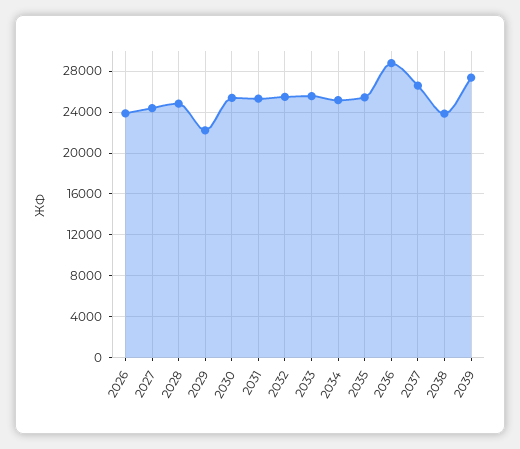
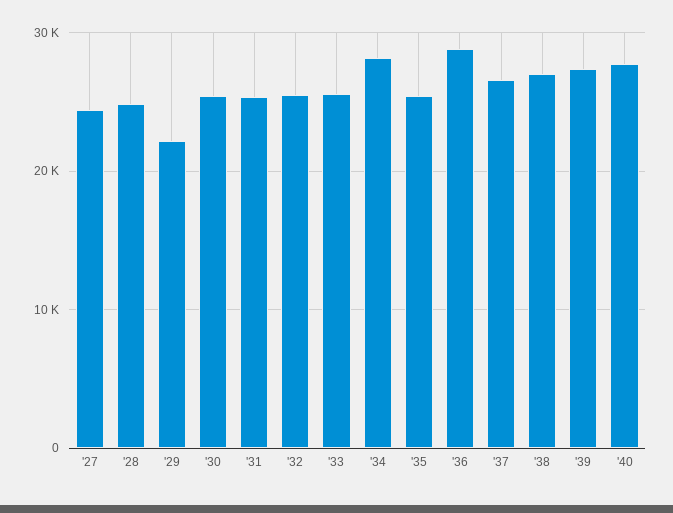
2026: 24000 -> none
2034: 25000 -> 28000
2038: 24000 -> 27000
'40: none -> 28000

